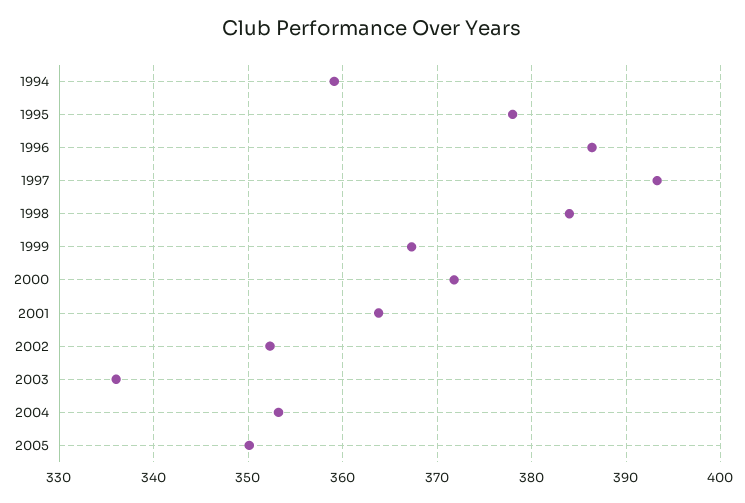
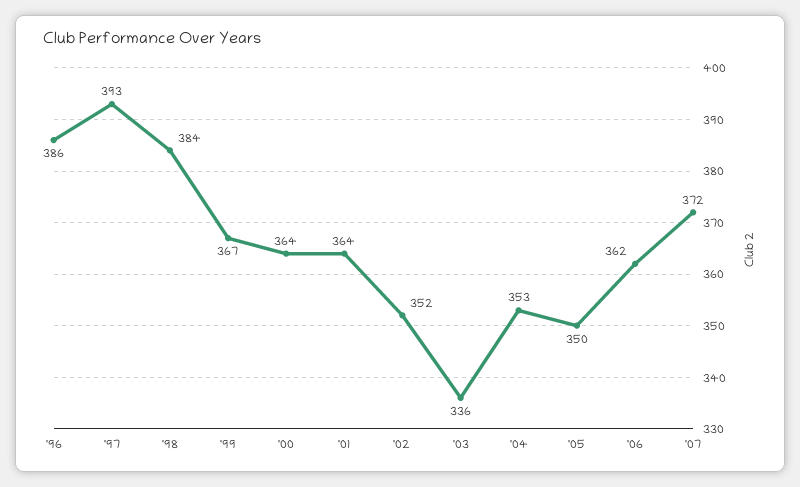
1994: 359 -> none
1995: 378 -> none
2000: 372 -> 364
'06: none -> 362
'07: none -> 372

